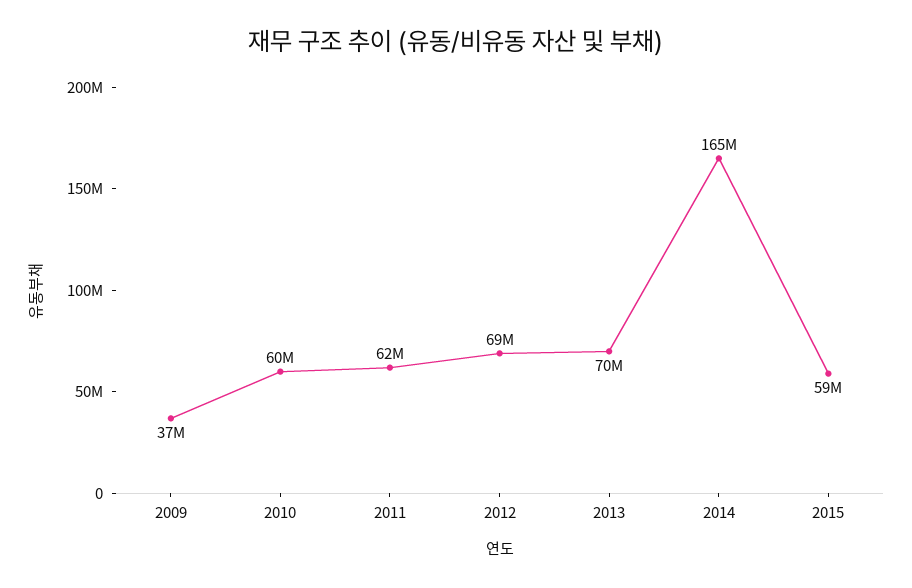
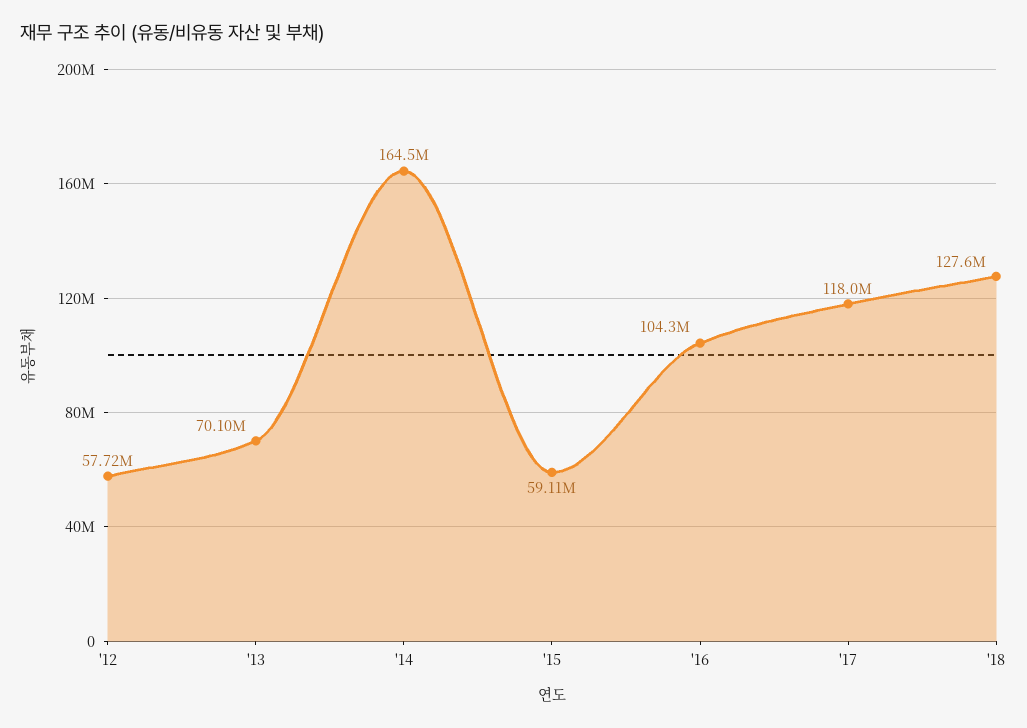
2009: 37000000 -> none
2010: 60000000 -> none
2011: 62000000 -> none
2012: 69000000 -> 57720000
'16: none -> 104300000
'17: none -> 118000000
'18: none -> 127600000

